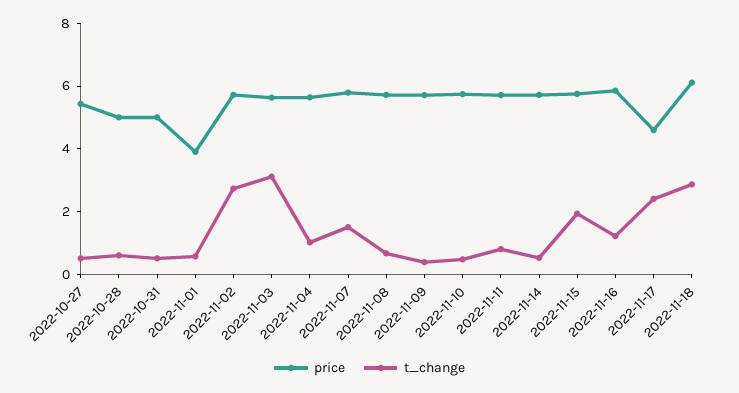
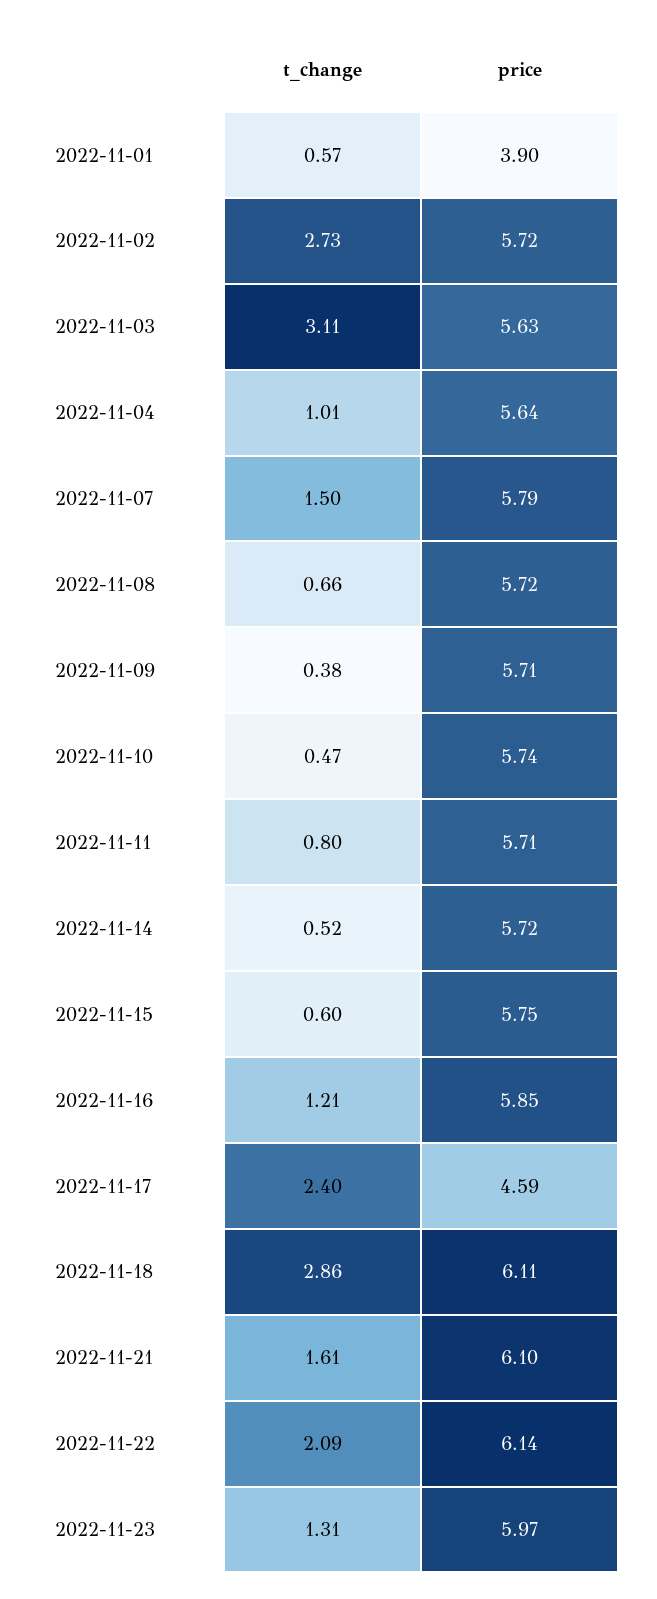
price, 2022-10-27: 5.5 -> none
t_change, 2022-10-27: 0.5 -> none
price, 2022-10-28: 5 -> none
t_change, 2022-10-28: 0.5 -> none
price, 2022-10-31: 5 -> none
t_change, 2022-10-31: 0.5 -> none
t_change, 2022-11-15: 2 -> 0.6
t_change, 2022-11-21: none -> 1.61
price, 2022-11-21: none -> 6.1
t_change, 2022-11-22: none -> 2.09
price, 2022-11-22: none -> 6.14
t_change, 2022-11-23: none -> 1.31
price, 2022-11-23: none -> 5.97

